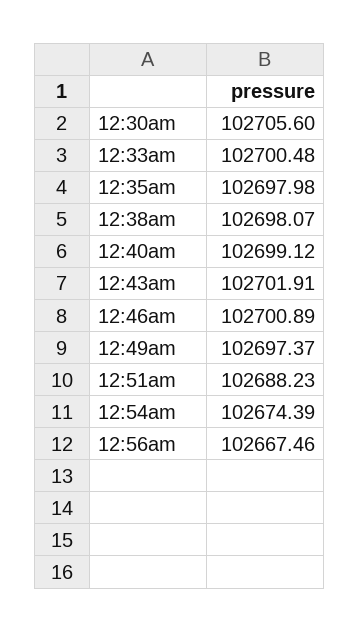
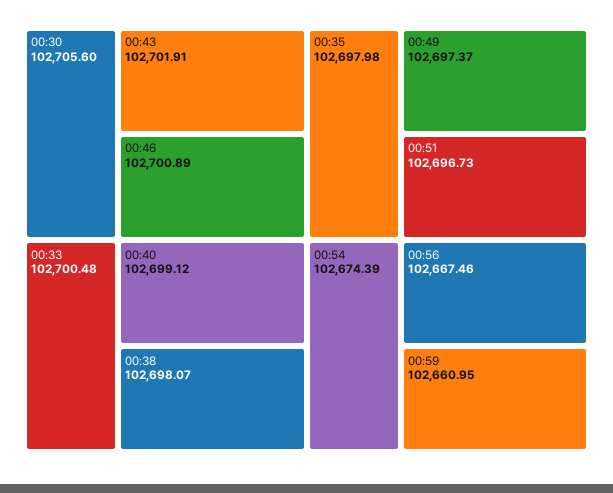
12:51am: 102688.23 -> 102696.73
00:59: none -> 102660.95

